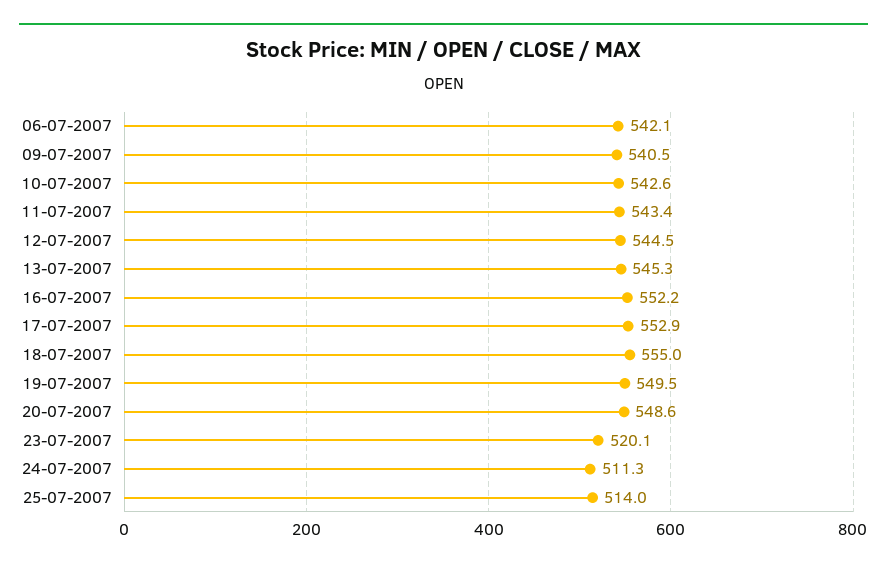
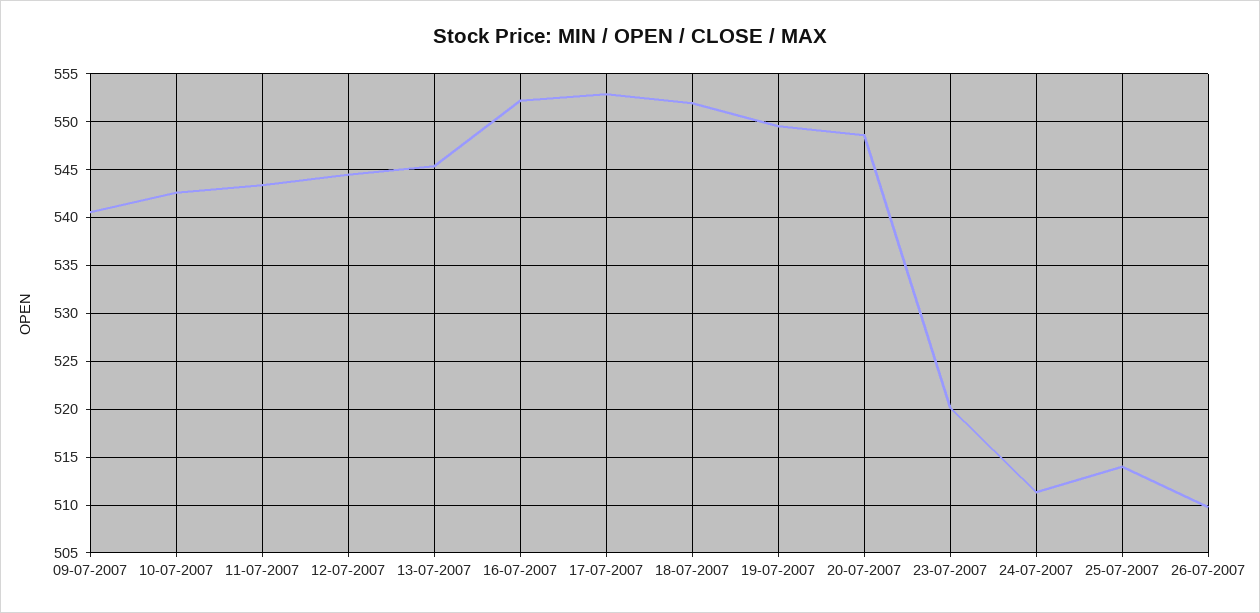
06-07-2007: 542.1 -> none
18-07-2007: 555 -> 552
26-07-2007: none -> 510

